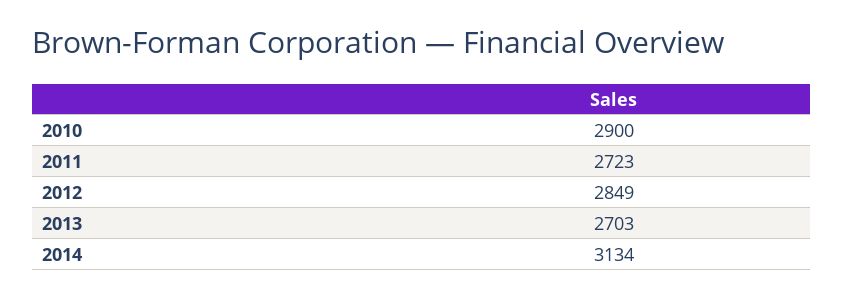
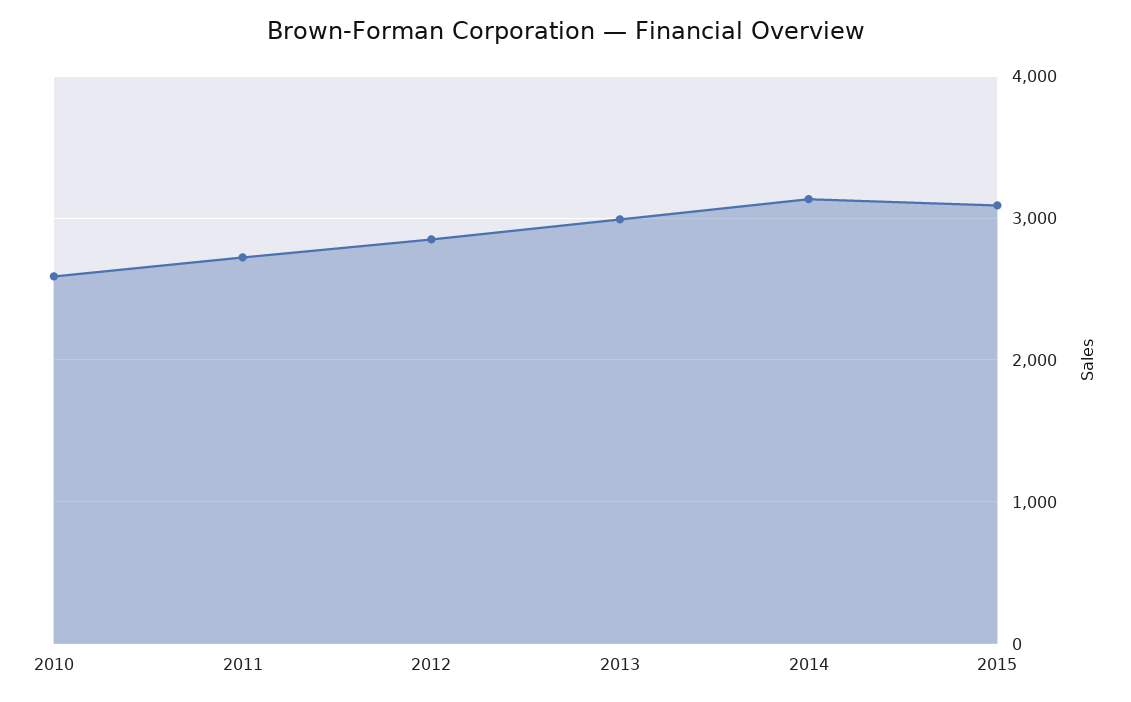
2010: 2900 -> 2600
2013: 2703 -> 3000
2015: none -> 3100

